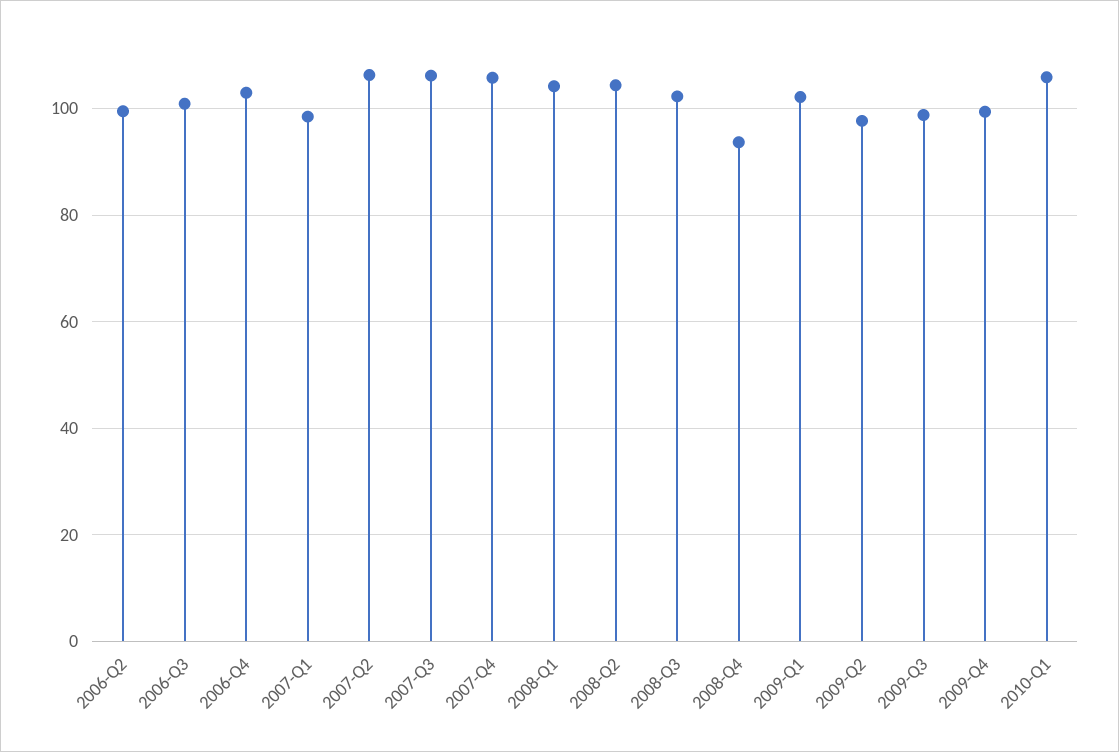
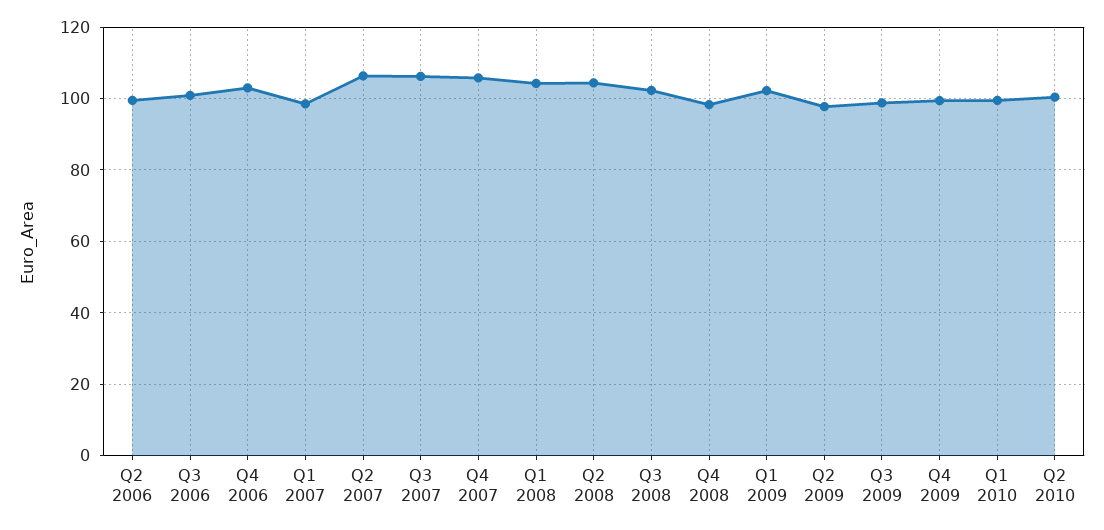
2008-Q4: 94 -> 98
2010-Q1: 106 -> 100
Q2 2010: none -> 100

